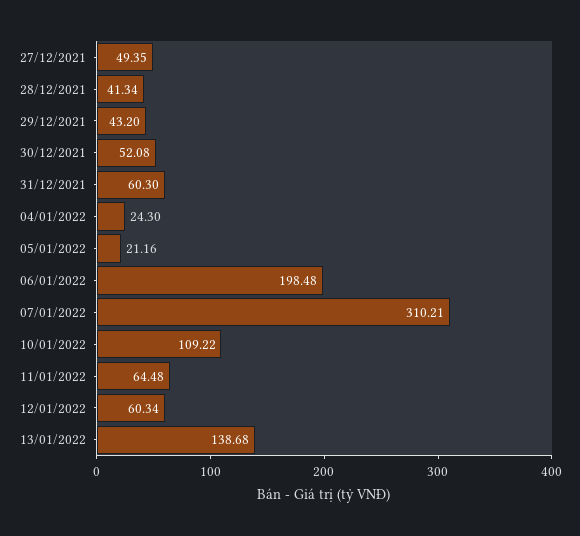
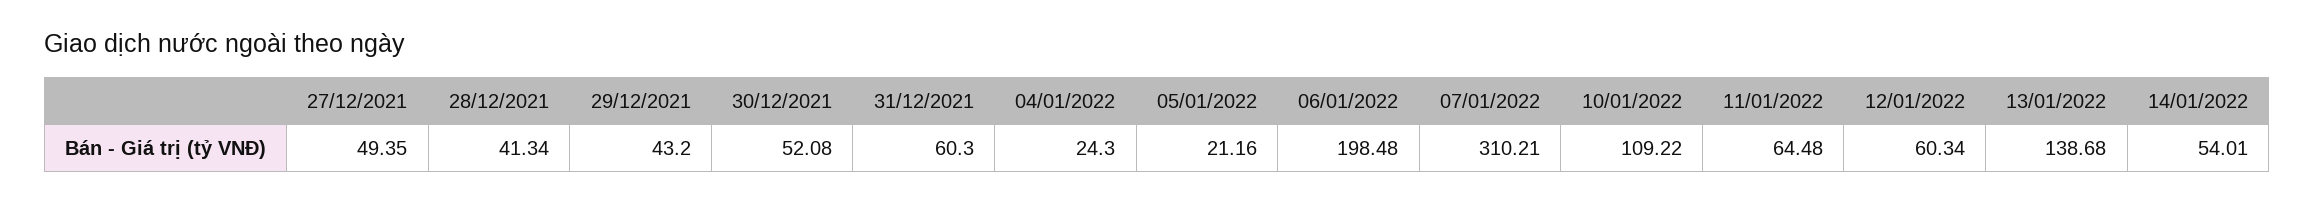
14/01/2022: none -> 54.01

